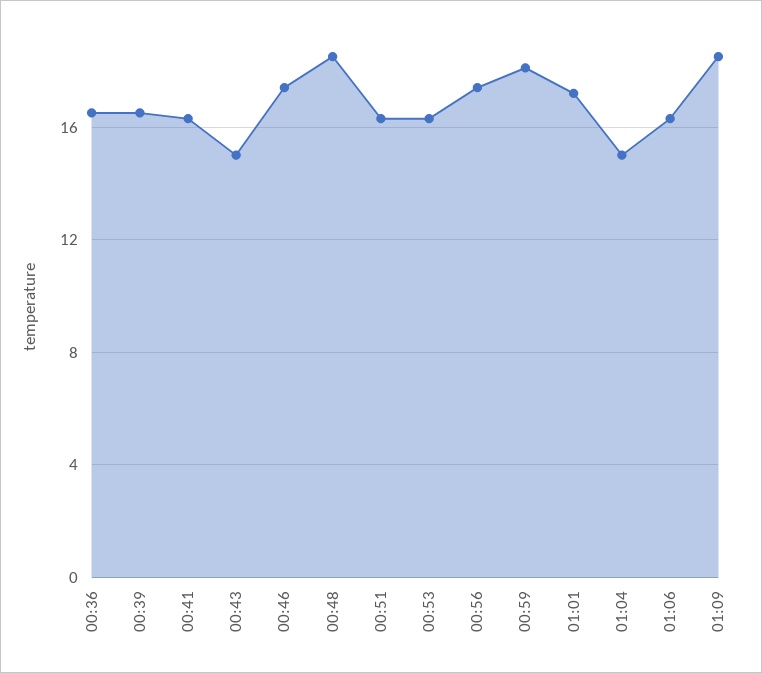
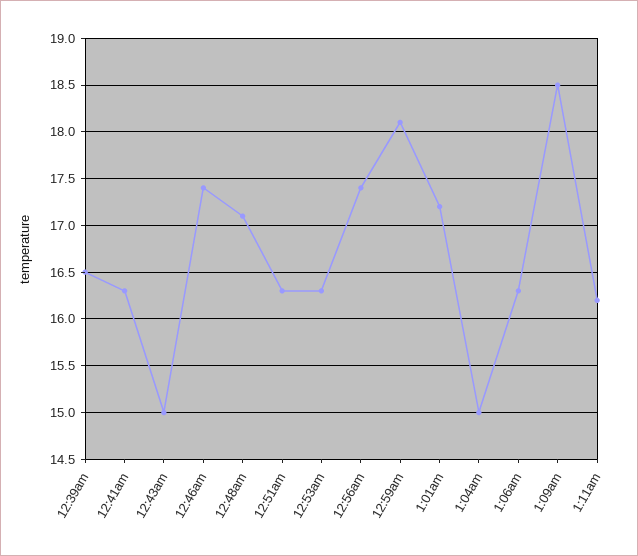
00:36: 16.5 -> none
00:48: 18.5 -> 17.1
1:11am: none -> 16.2

